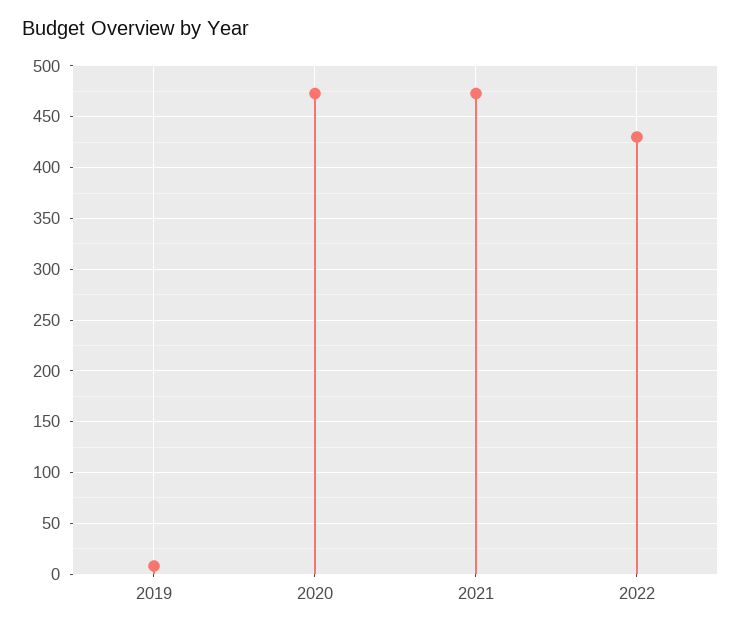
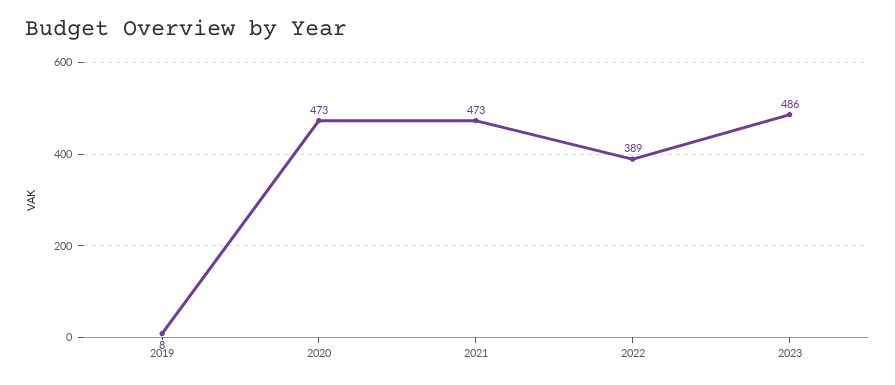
2022: 430 -> 389
2023: none -> 486

